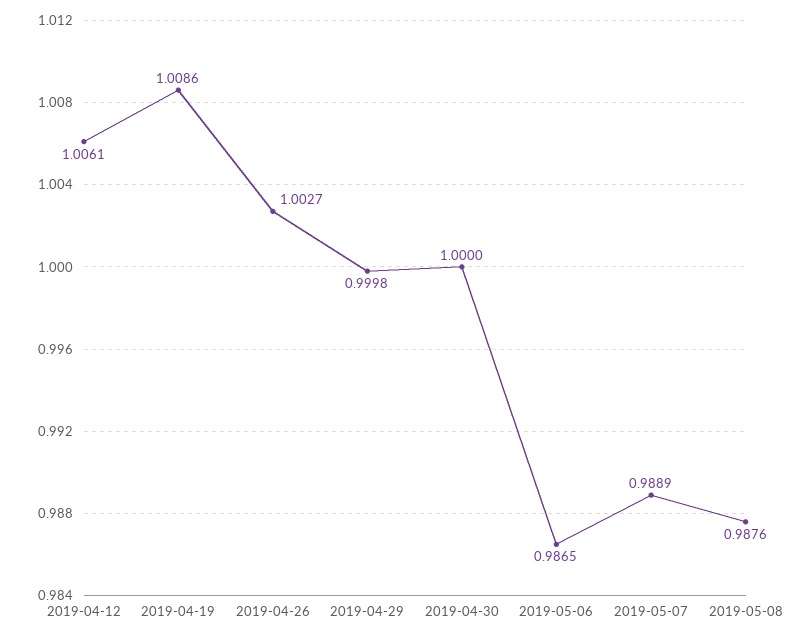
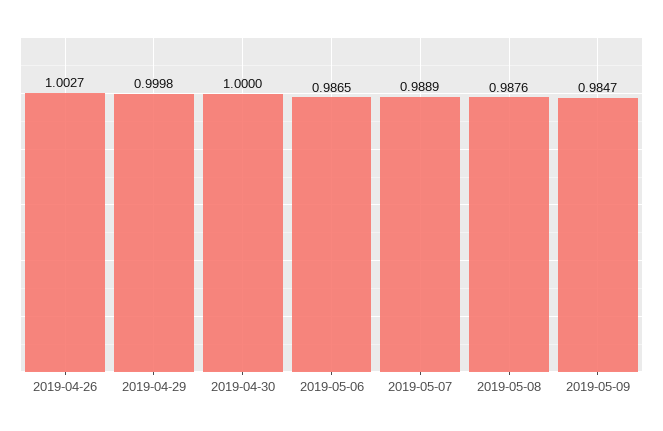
2019-04-12: 1.0061 -> none
2019-04-19: 1.0086 -> none
2019-05-09: none -> 0.9847

